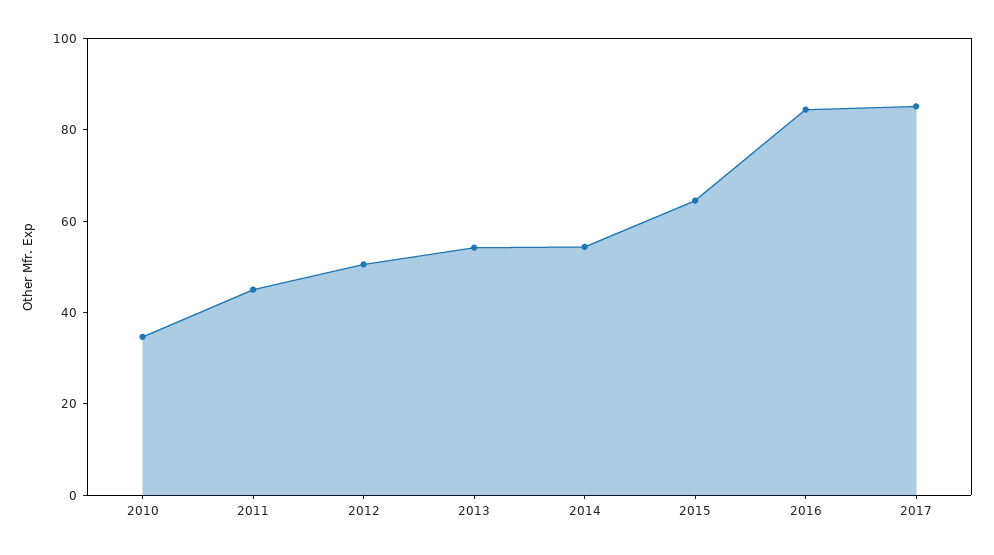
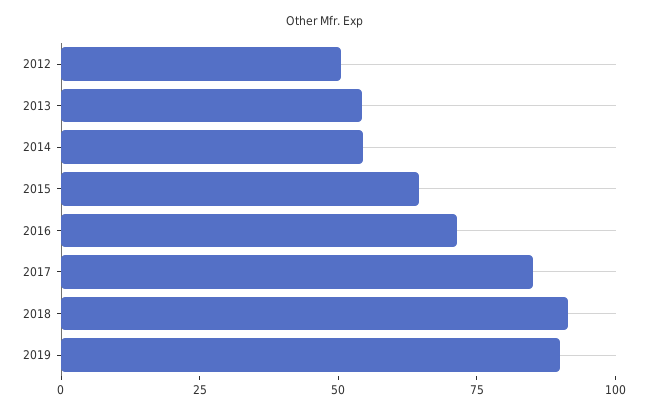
2010: 35 -> none
2011: 45 -> none
2016: 85 -> 70
2018: none -> 90
2019: none -> 90

